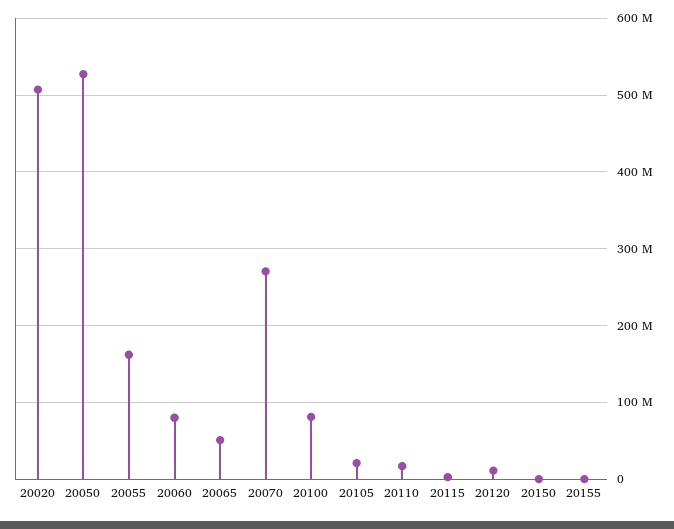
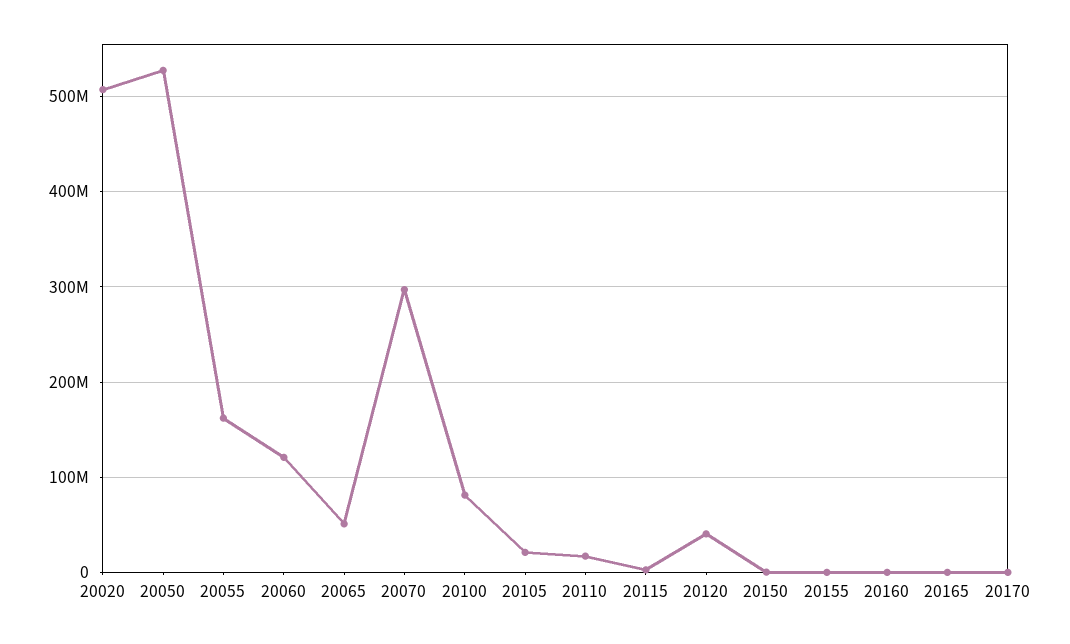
20060: 80000000 -> 120000000
20070: 270000000 -> 300000000
20120: 10000000 -> 40000000
20160: none -> 0
20165: none -> 0
20170: none -> 0

